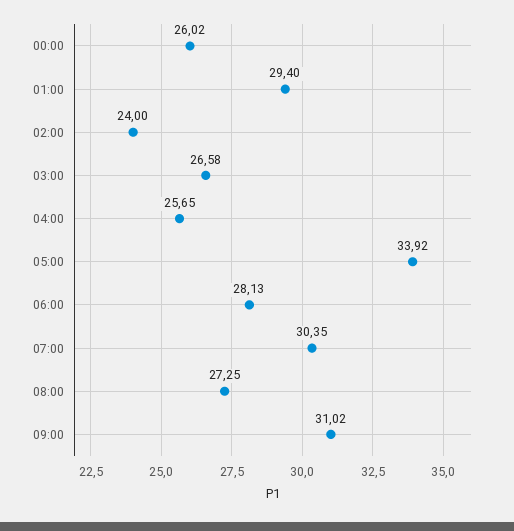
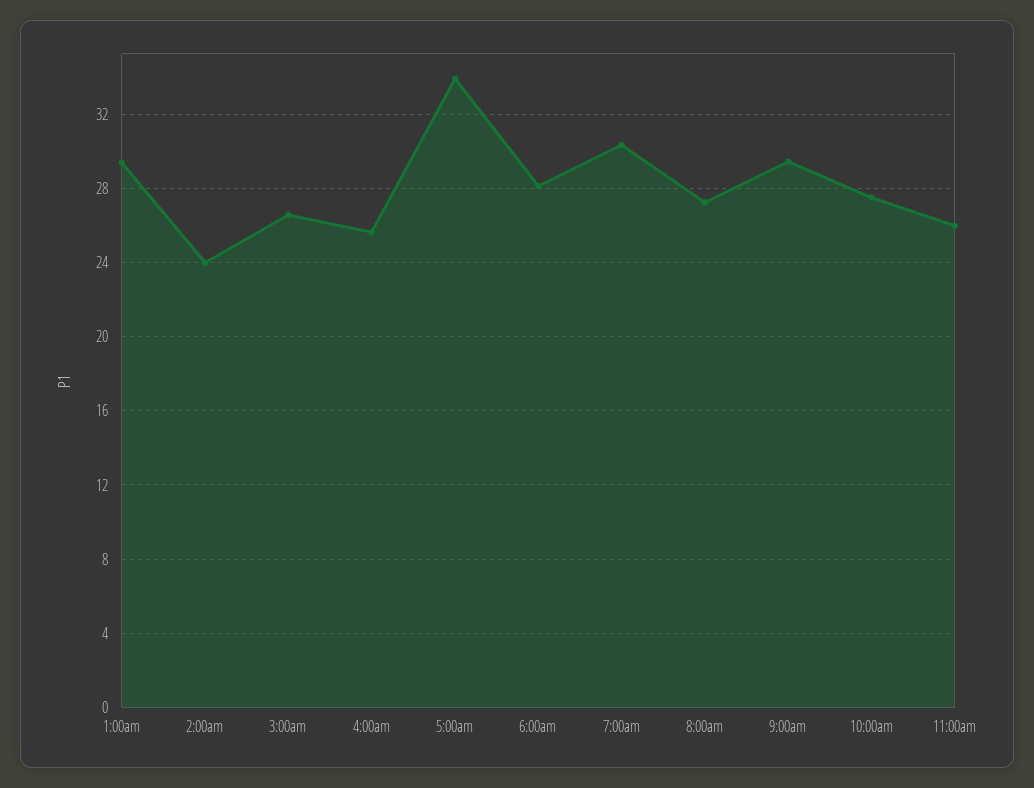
00:00: 26.02 -> none
09:00: 31.02 -> 29.5
10:00am: none -> 27.5
11:00am: none -> 26

